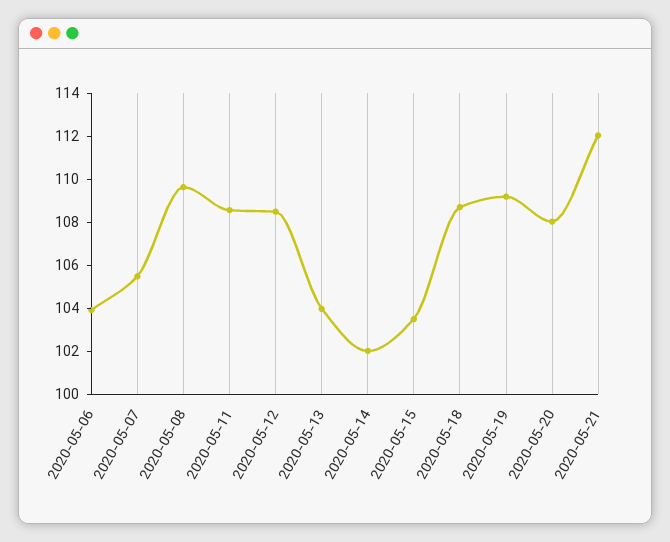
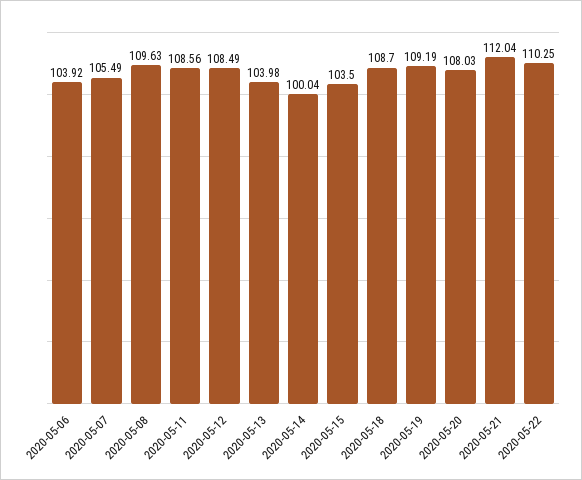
2020-05-14: 102 -> 100.04
2020-05-22: none -> 110.25

